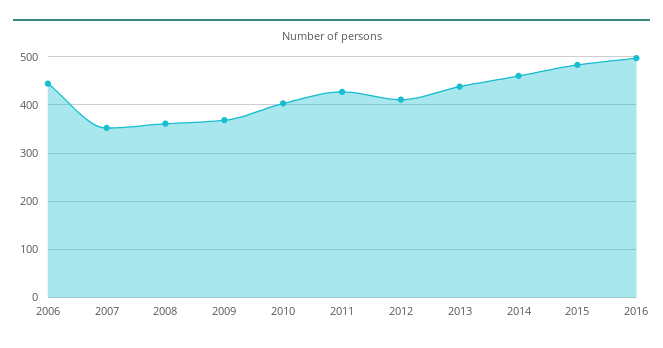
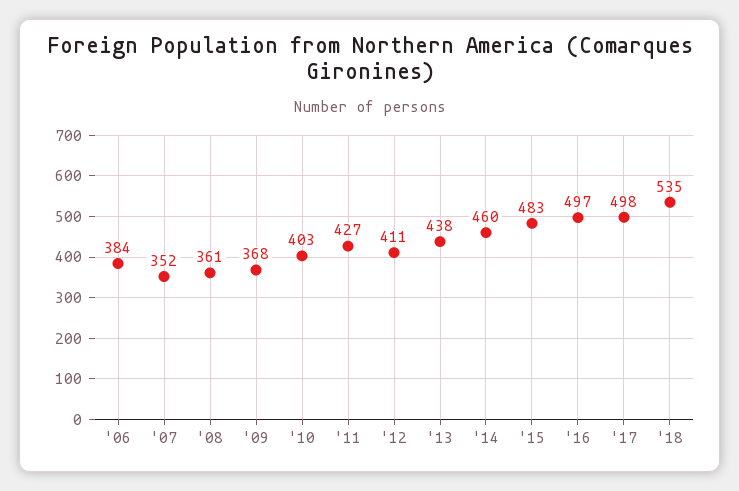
2006: 440 -> 384
'17: none -> 498
'18: none -> 535

